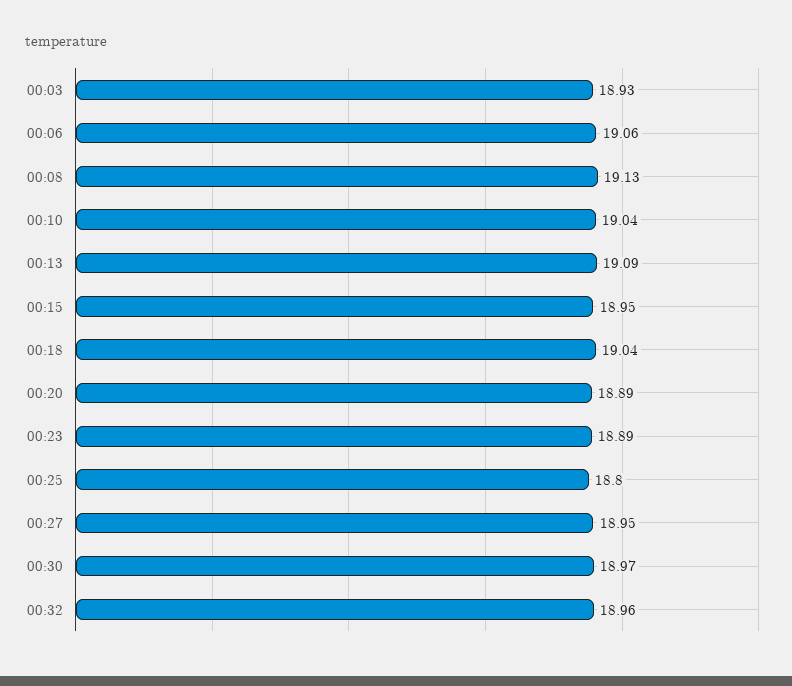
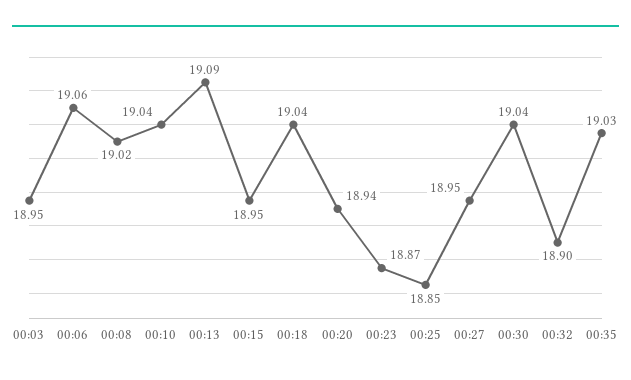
00:03: 18.93 -> 18.95
00:08: 19.13 -> 19.02
00:20: 18.89 -> 18.94
00:23: 18.89 -> 18.87
00:25: 18.8 -> 18.85
00:30: 18.97 -> 19.04
00:32: 18.96 -> 18.9
00:35: none -> 19.03

